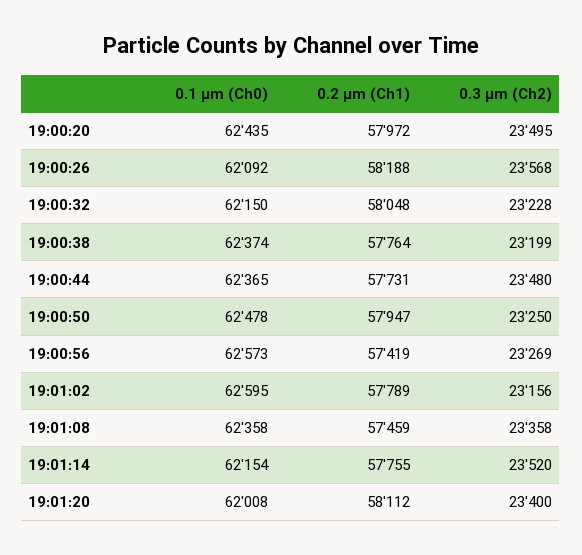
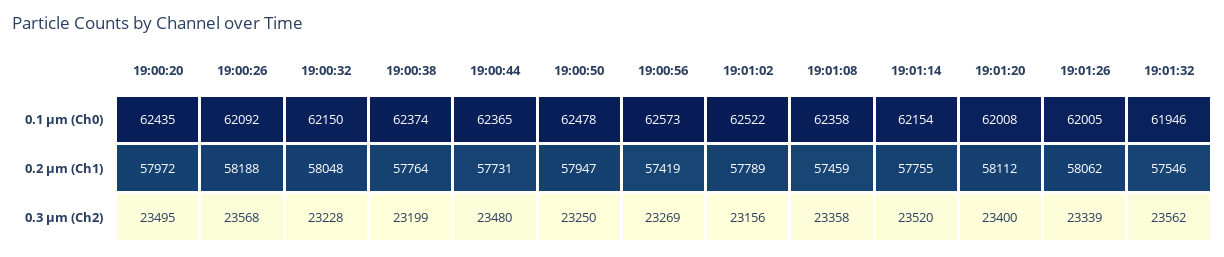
0.1 µm (Ch0), 19:01:02: 62595 -> 62522
0.1 µm (Ch0), 19:01:26: none -> 62005
0.1 µm (Ch0), 19:01:32: none -> 61946
0.2 µm (Ch1), 19:01:26: none -> 58062
0.2 µm (Ch1), 19:01:32: none -> 57546
0.3 µm (Ch2), 19:01:26: none -> 23339
0.3 µm (Ch2), 19:01:32: none -> 23562

